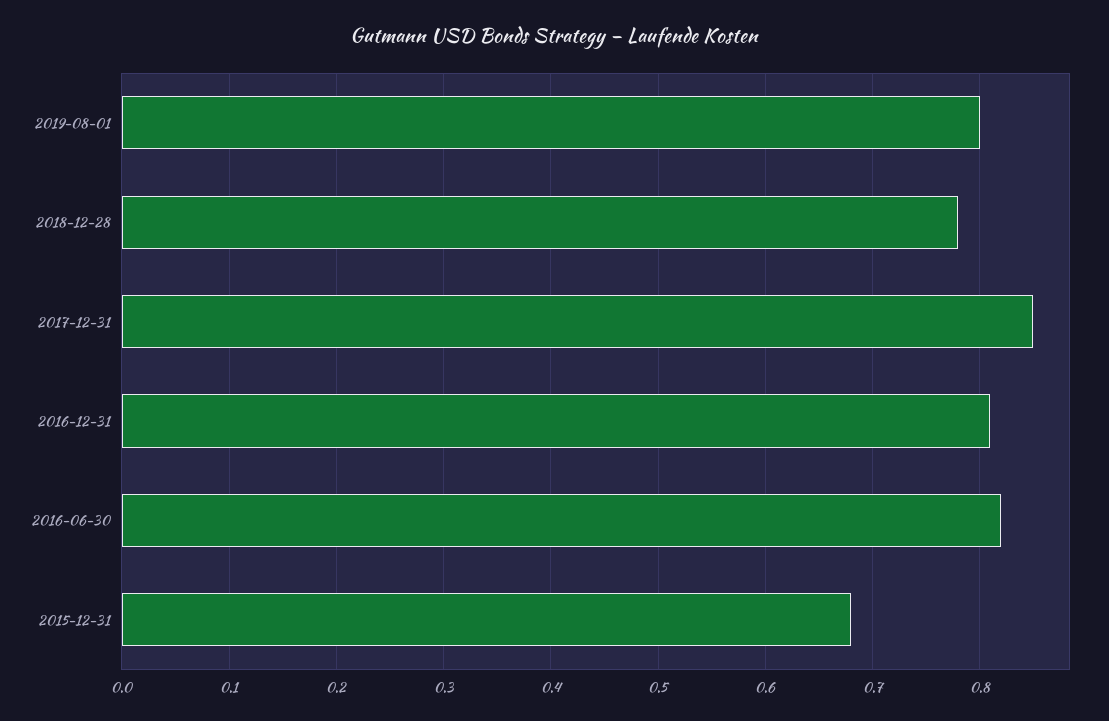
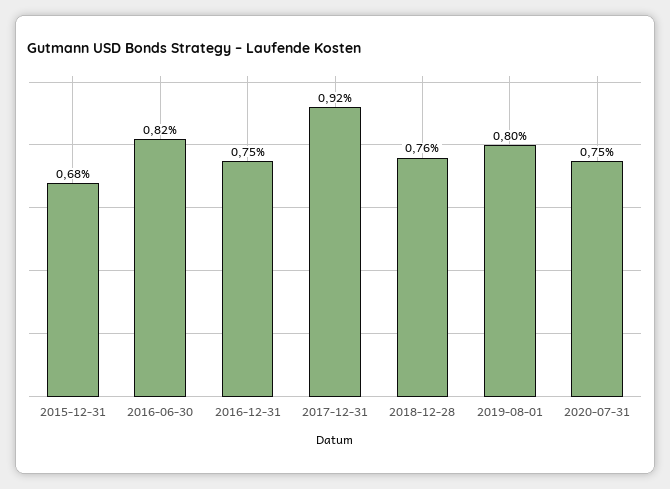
2018-12-28: 0.78 -> 0.76
2017-12-31: 0.85 -> 0.92
2016-12-31: 0.81 -> 0.75
2020-07-31: none -> 0.75

